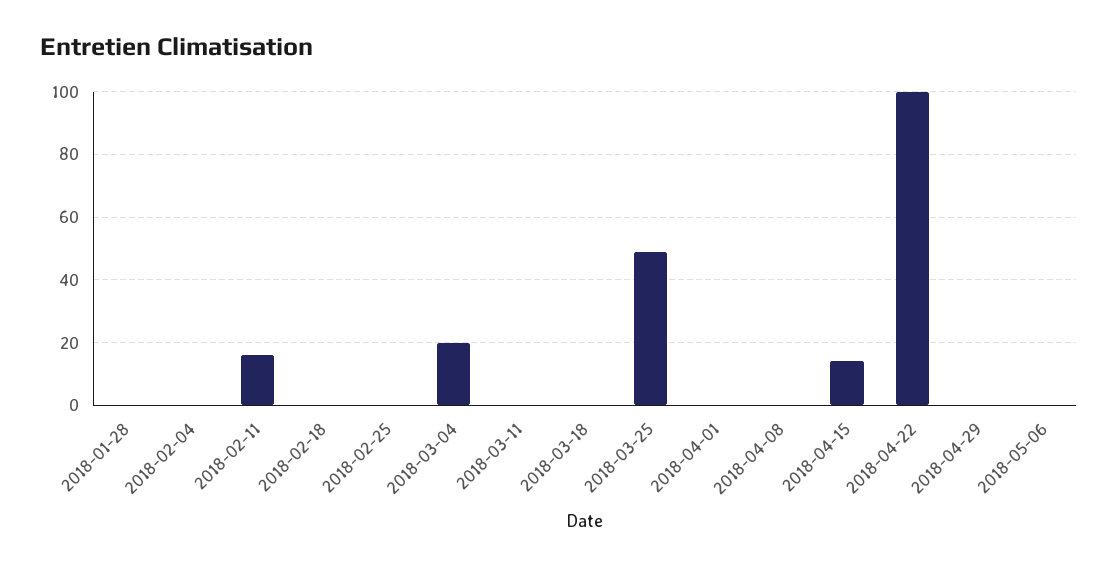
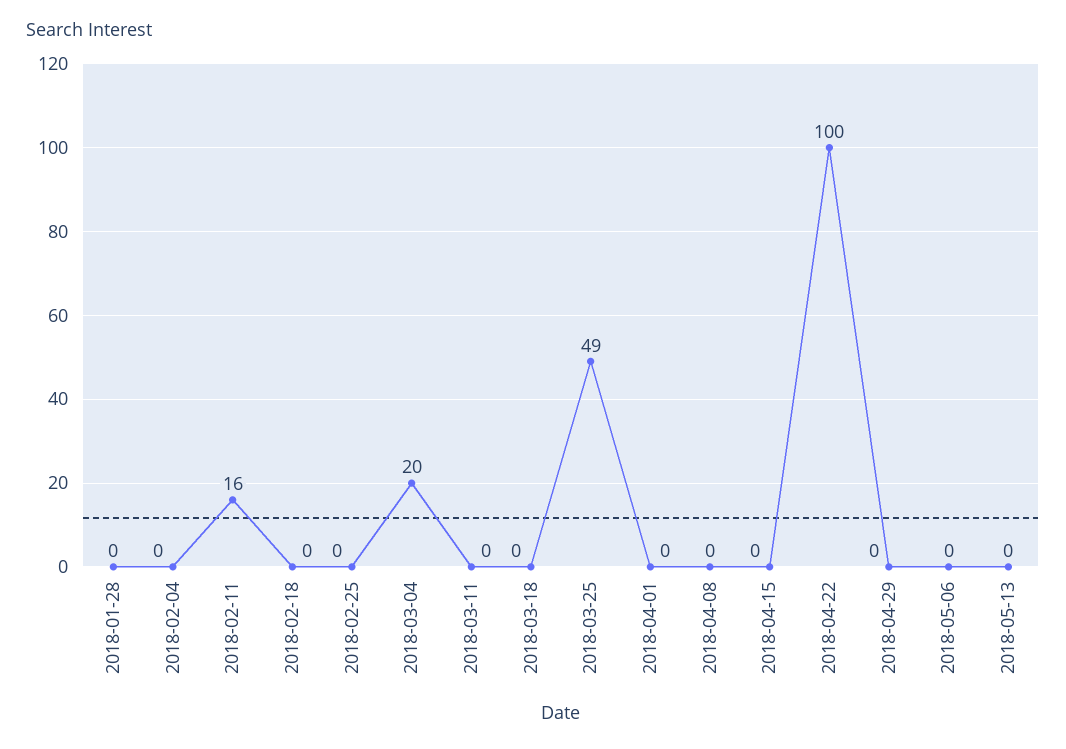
2018-04-15: 15 -> 0
2018-05-13: none -> 0

